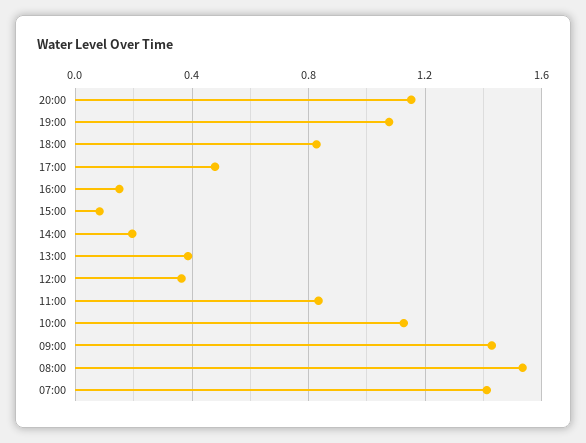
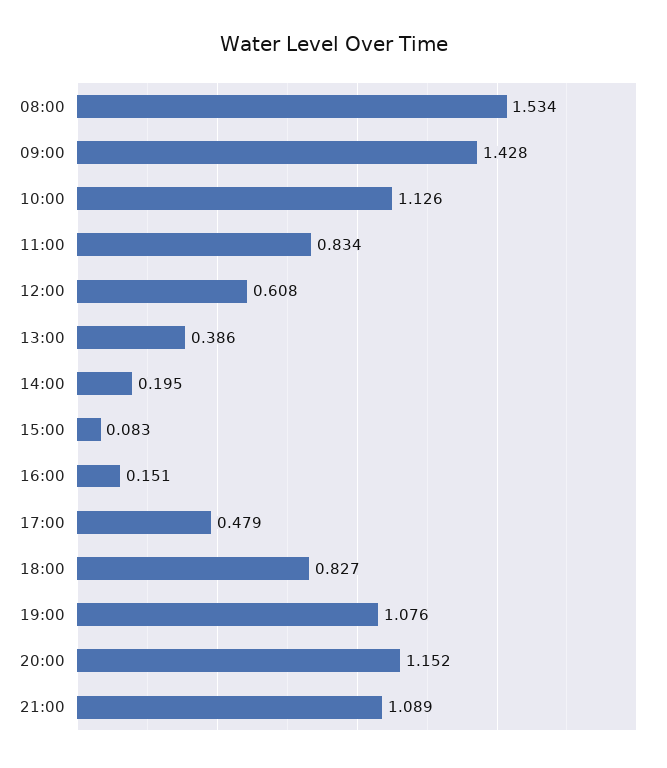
12:00: 0.35 -> 0.608
07:00: 1.4 -> none
21:00: none -> 1.089

